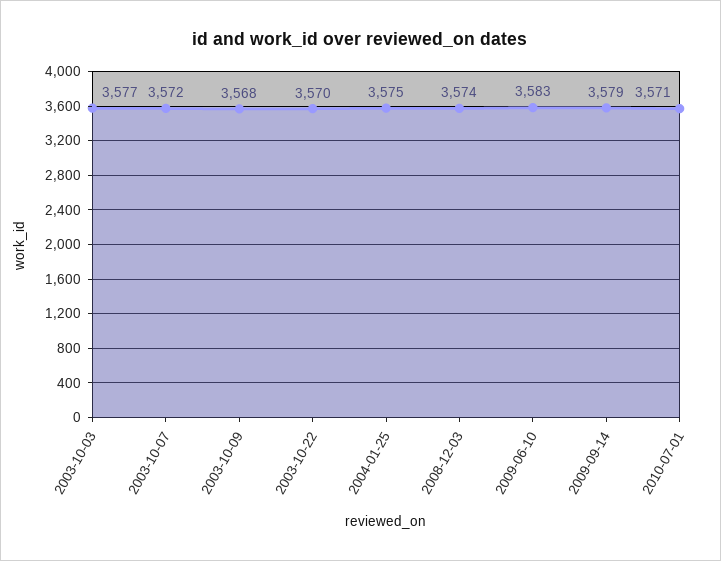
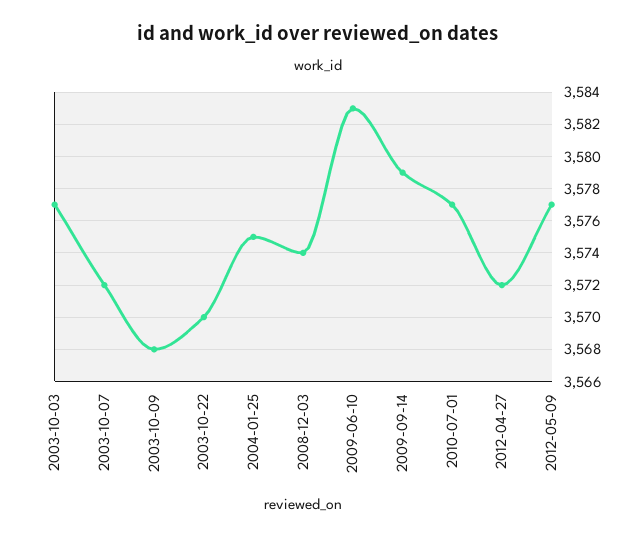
2010-07-01: 3571 -> 3577
2012-04-27: none -> 3572
2012-05-09: none -> 3577

